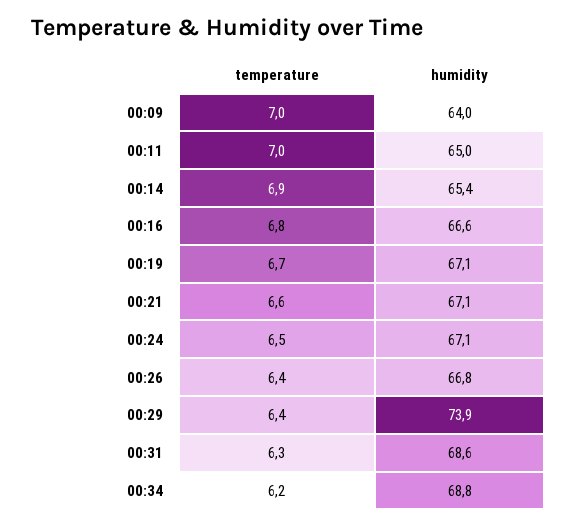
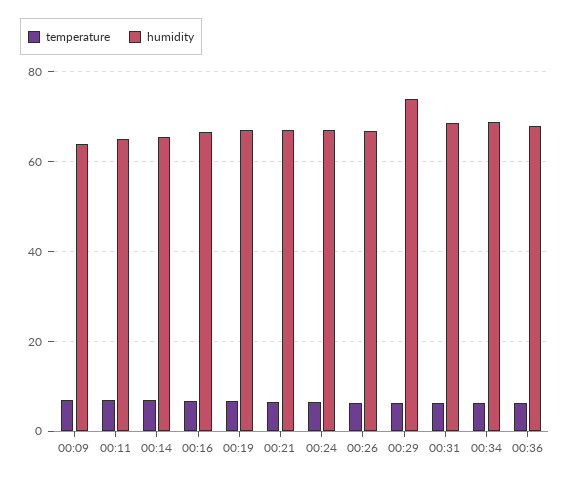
temperature, 00:36: none -> 6
humidity, 00:36: none -> 68

